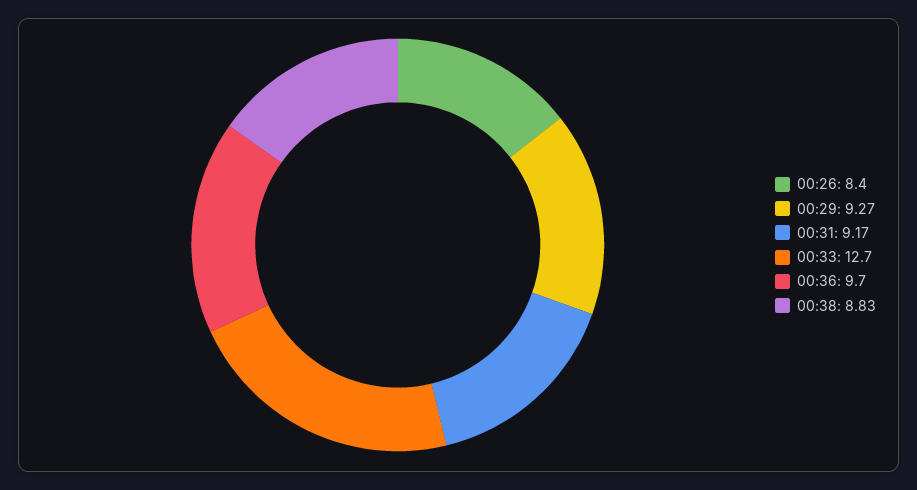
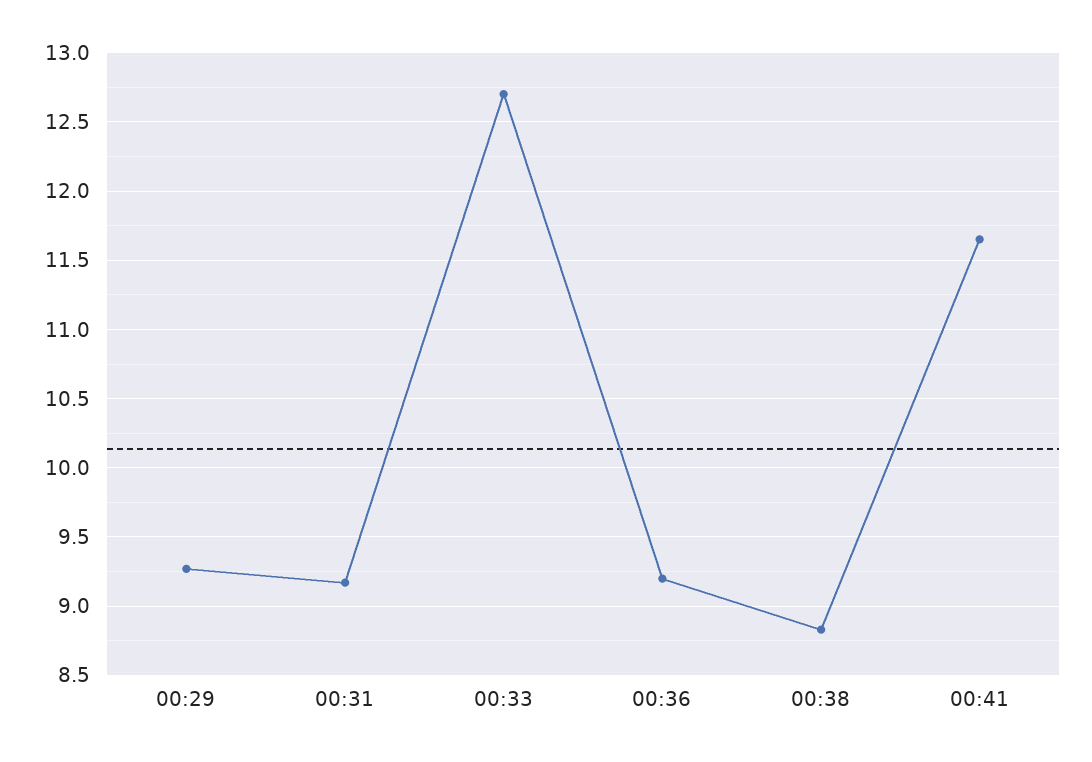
00:26: 8.4 -> none
00:36: 9.7 -> 9.2
00:41: none -> 11.65

